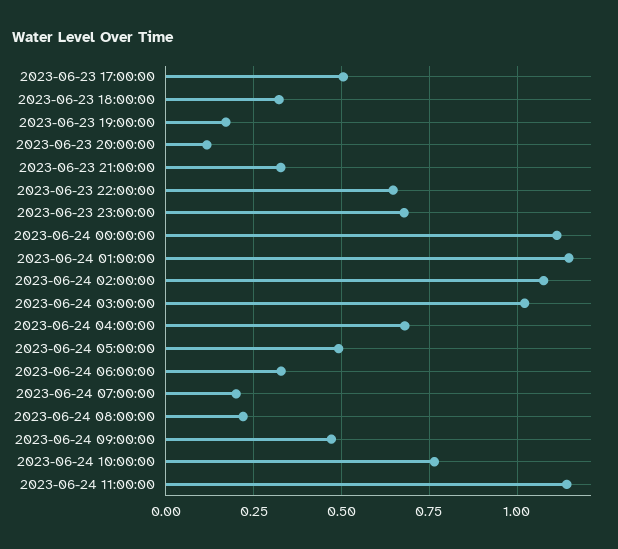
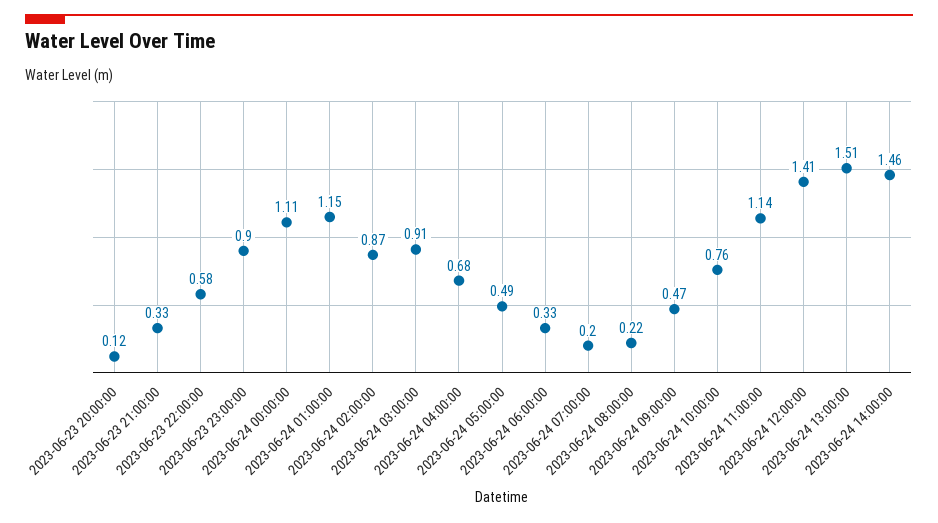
2023-06-23 17:00:00: 0.5 -> none
2023-06-23 18:00:00: 0.325 -> none
2023-06-23 19:00:00: 0.175 -> none
2023-06-23 22:00:00: 0.65 -> 0.58
2023-06-23 23:00:00: 0.675 -> 0.9
2023-06-24 02:00:00: 1.075 -> 0.87
2023-06-24 03:00:00: 1.025 -> 0.91
2023-06-24 12:00:00: none -> 1.41
2023-06-24 13:00:00: none -> 1.51
2023-06-24 14:00:00: none -> 1.46

